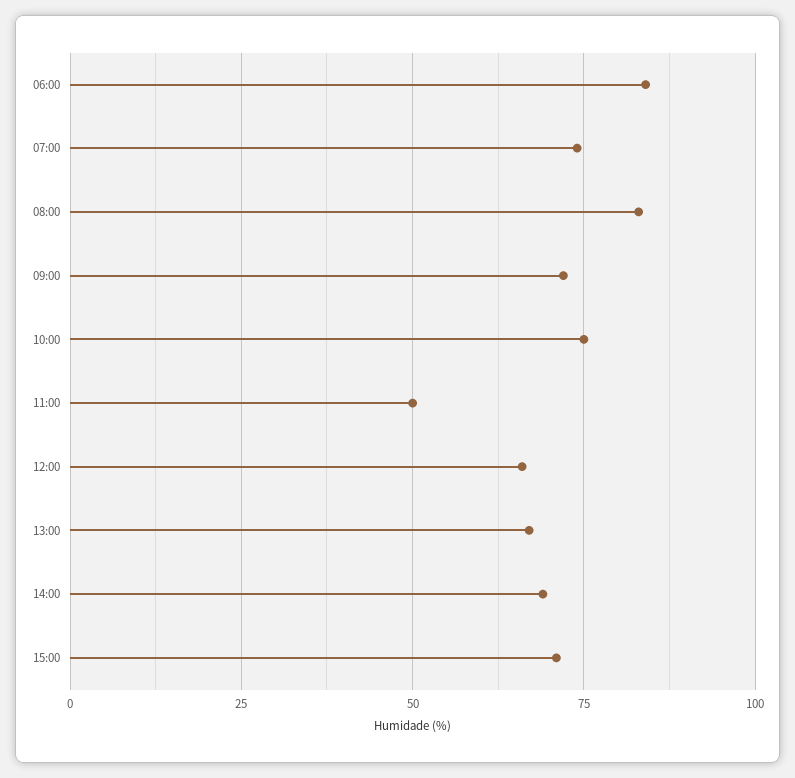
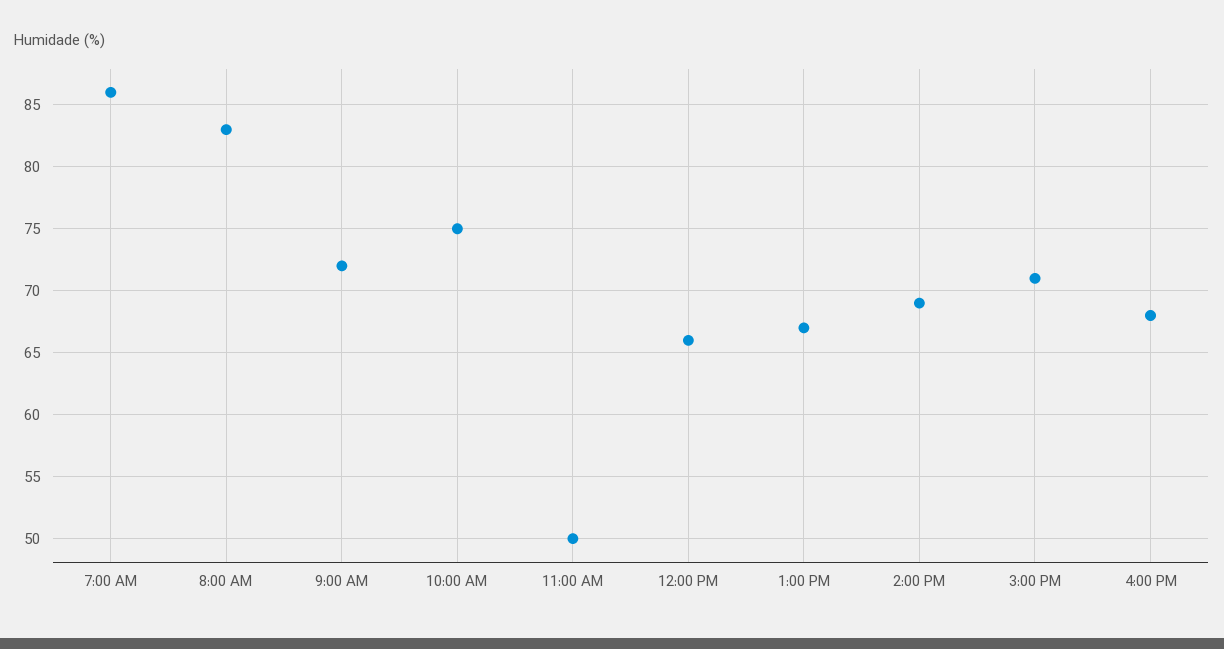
06:00: 85 -> none
07:00: 75 -> 86
4:00 PM: none -> 68

